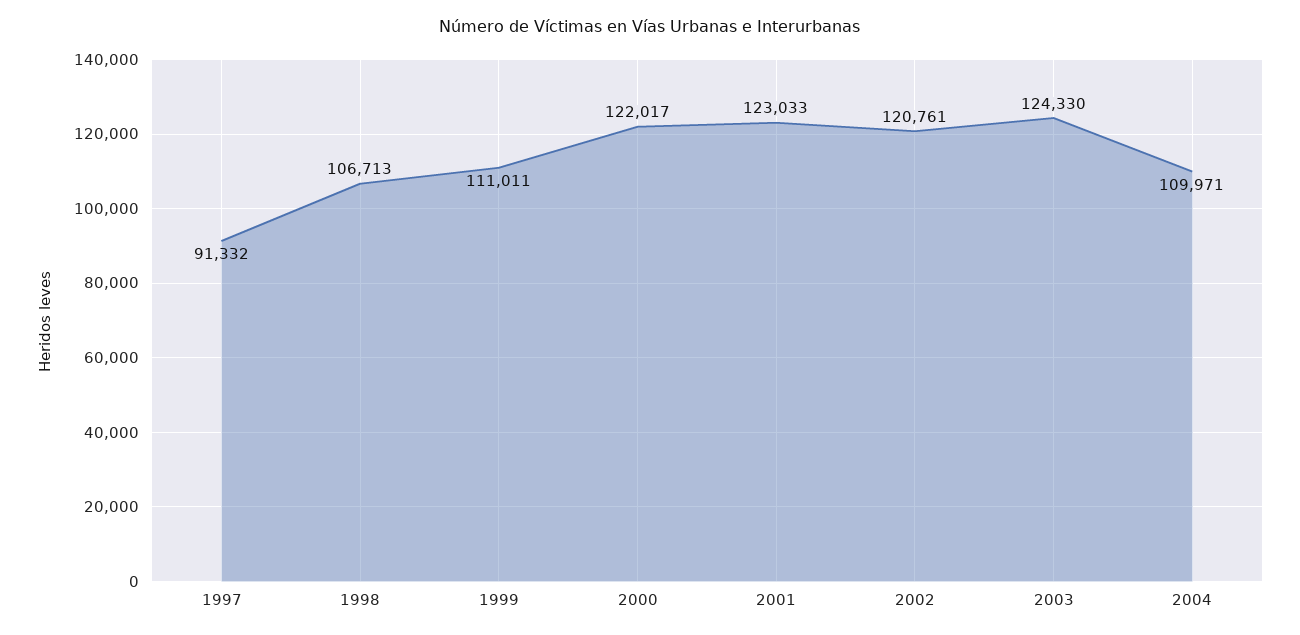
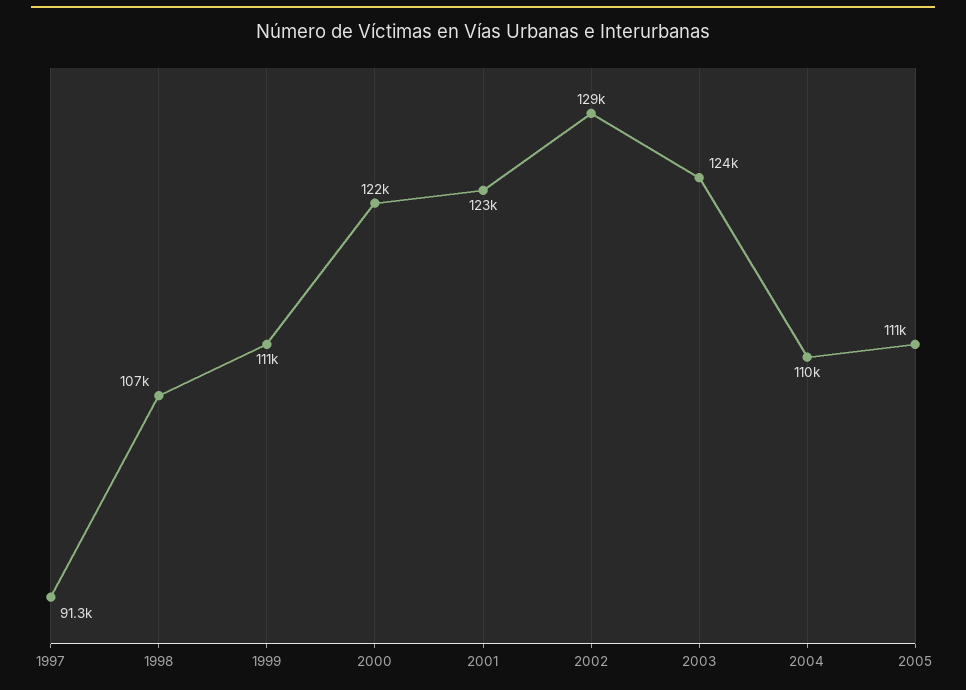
2002: 120761 -> 129000
2005: none -> 111000

